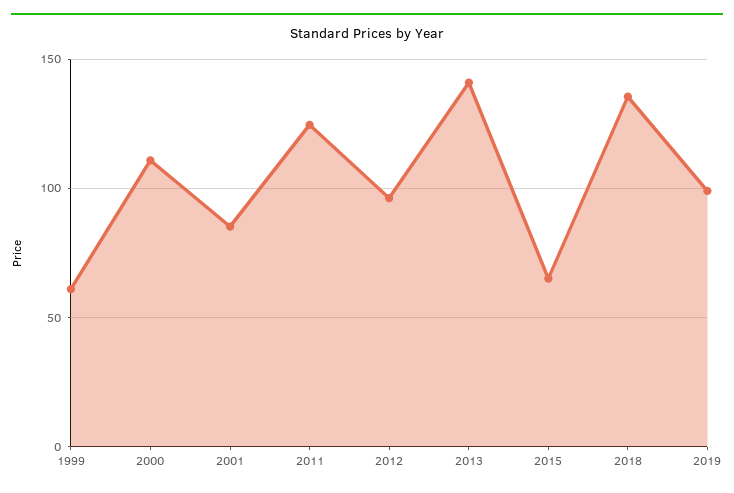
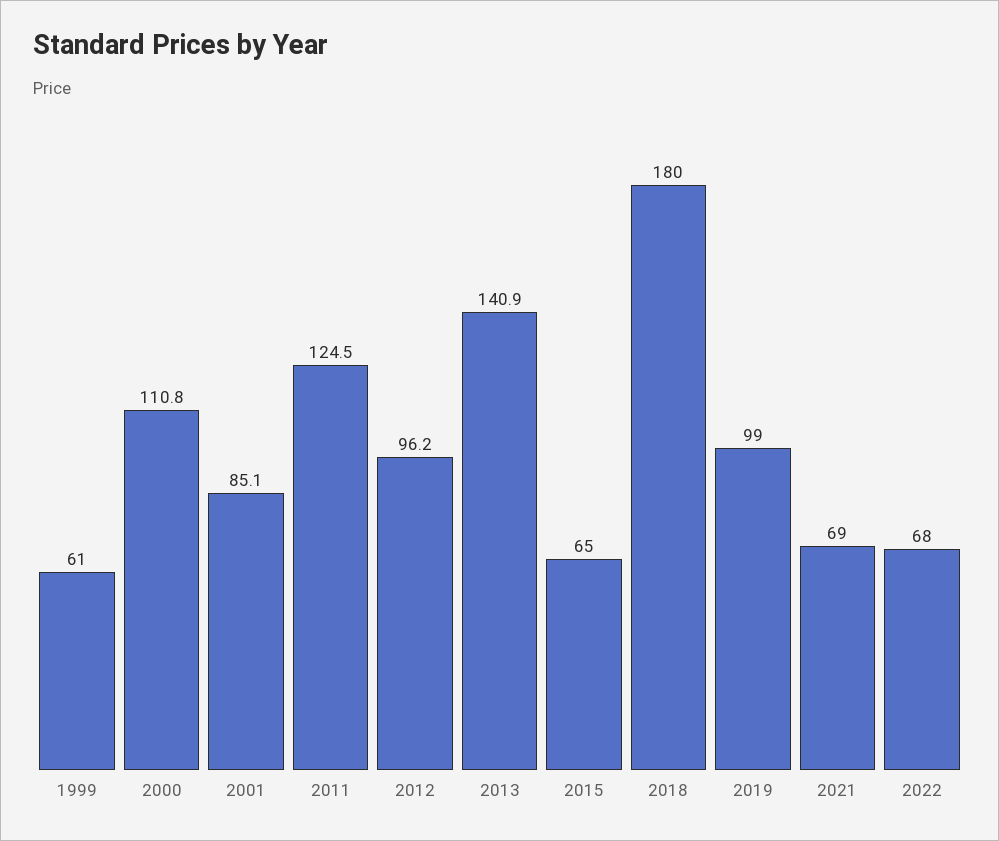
2018: 135 -> 180
2021: none -> 69
2022: none -> 68

